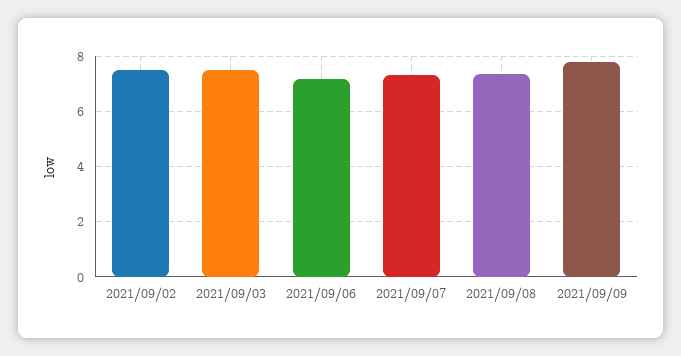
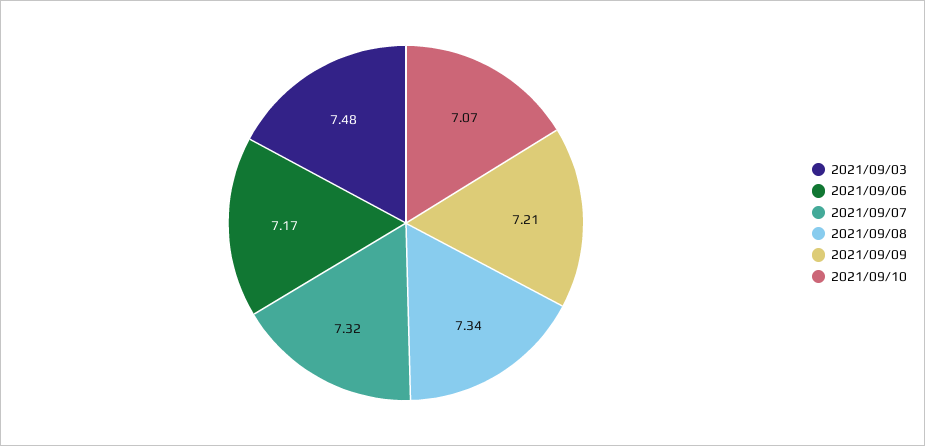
2021/09/02: 7.5 -> none
2021/09/09: 7.75 -> 7.21
2021/09/10: none -> 7.07

